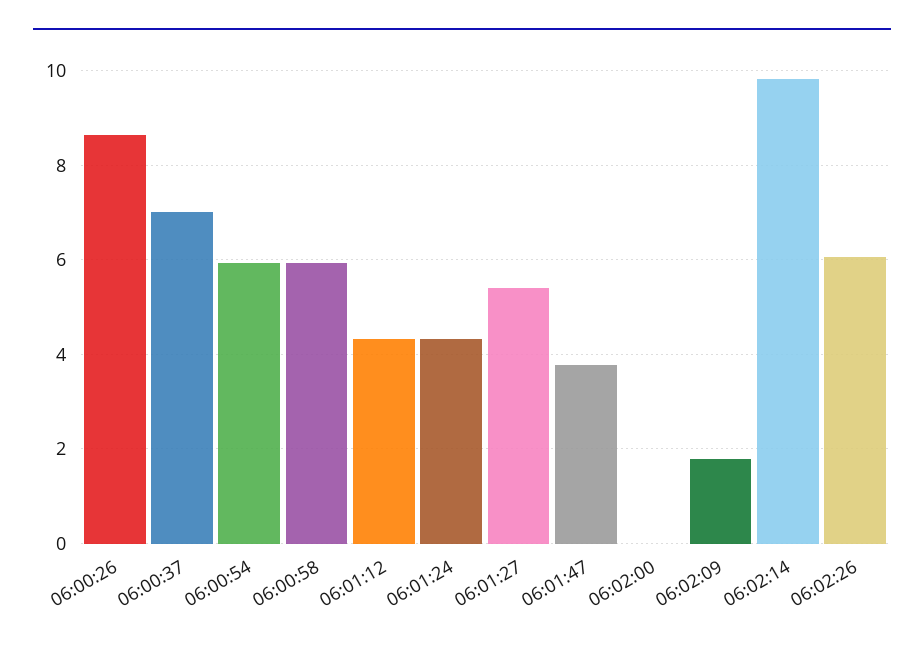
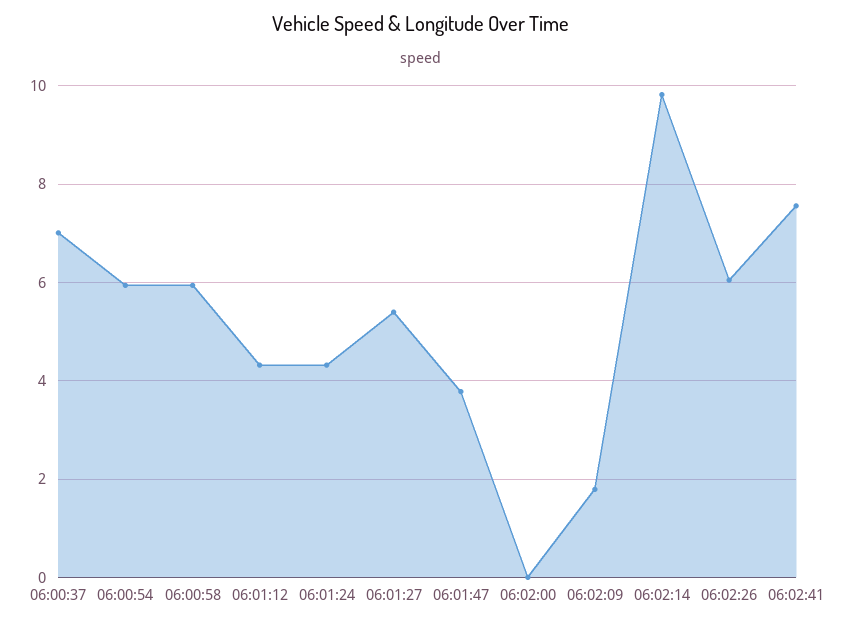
06:00:26: 8.6 -> none
06:02:41: none -> 7.6

